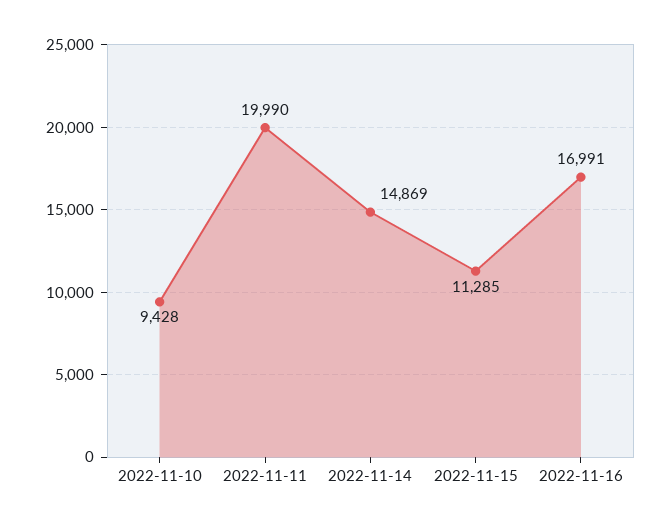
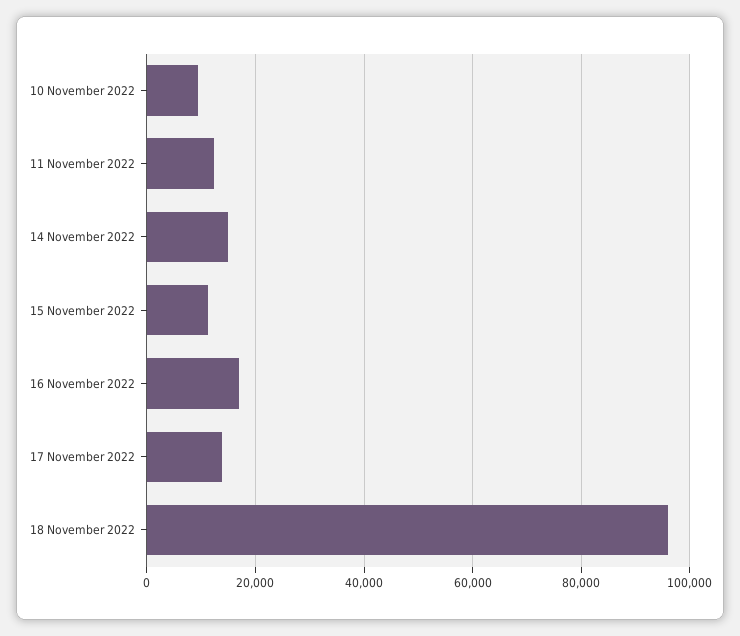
2022-11-11: 19990 -> 12000
17 November 2022: none -> 14000
18 November 2022: none -> 96000

